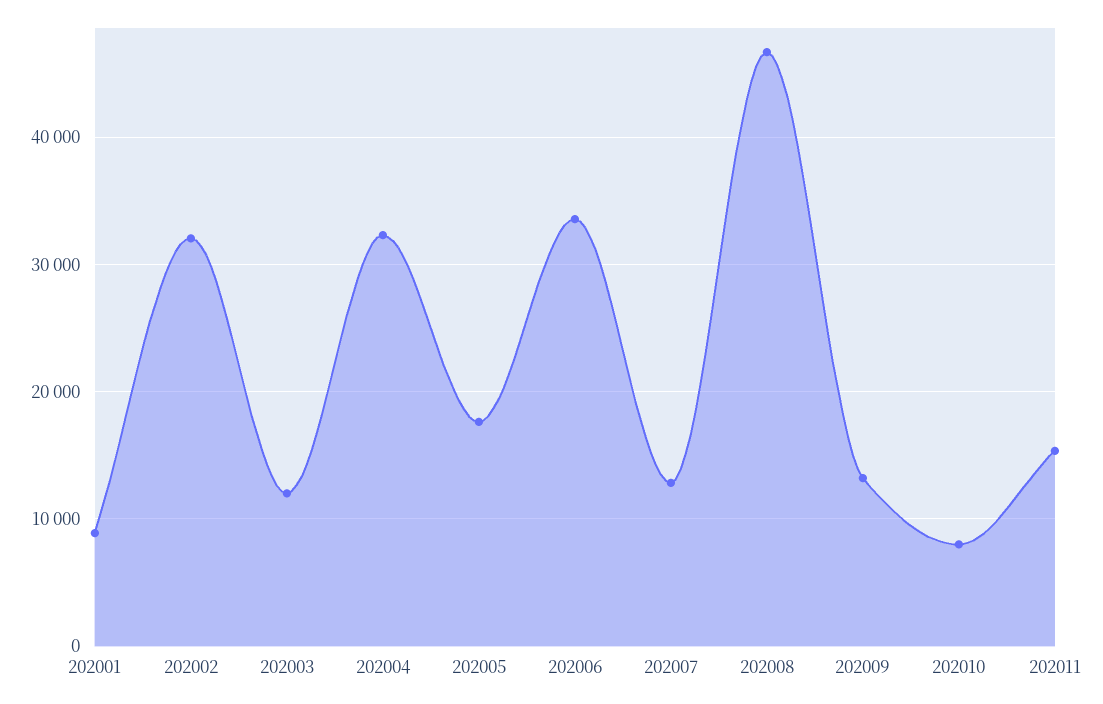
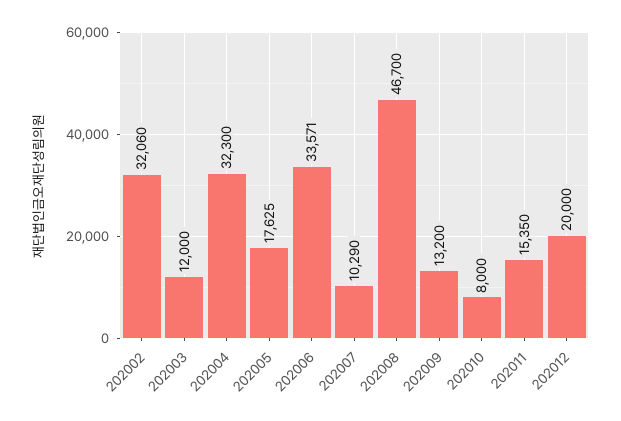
202001: 9000 -> none
202007: 13000 -> 10290
202012: none -> 20000

